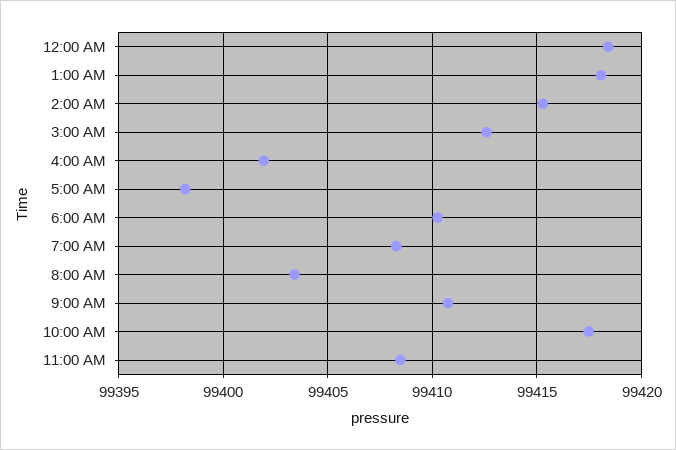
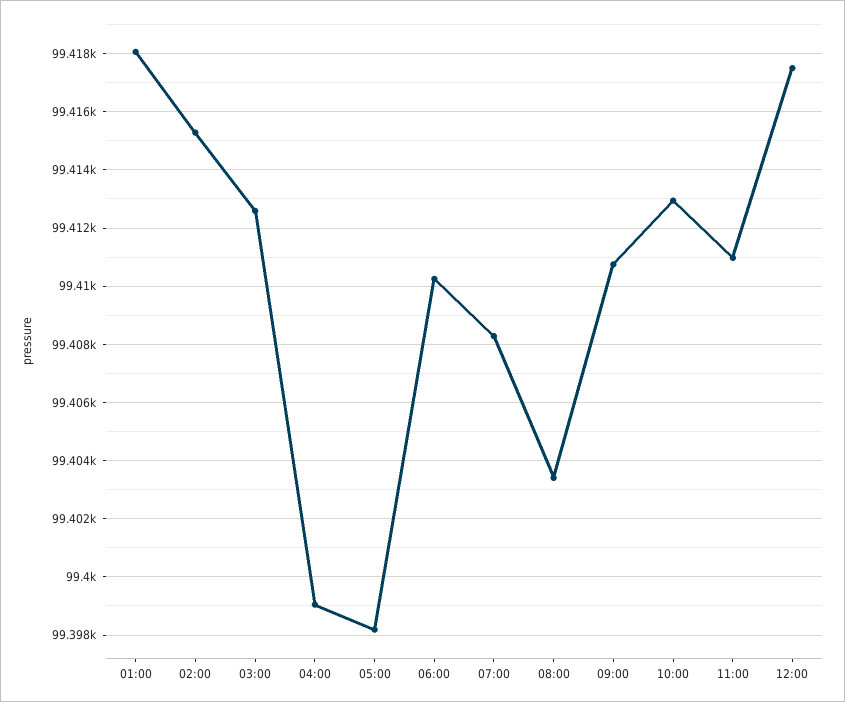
12:00 AM: 99418.5 -> none
4:00 AM: 99402 -> 99399
10:00 AM: 99417.5 -> 99413
11:00 AM: 99408.5 -> 99411
12:00: none -> 99417.5

